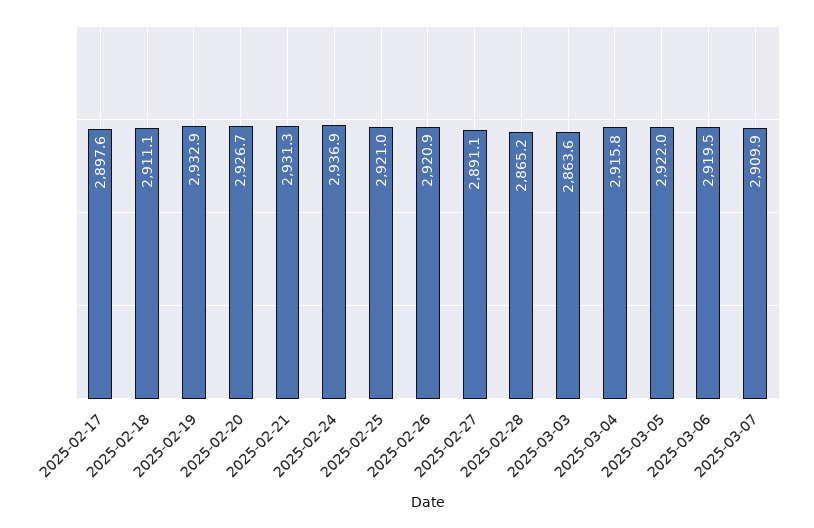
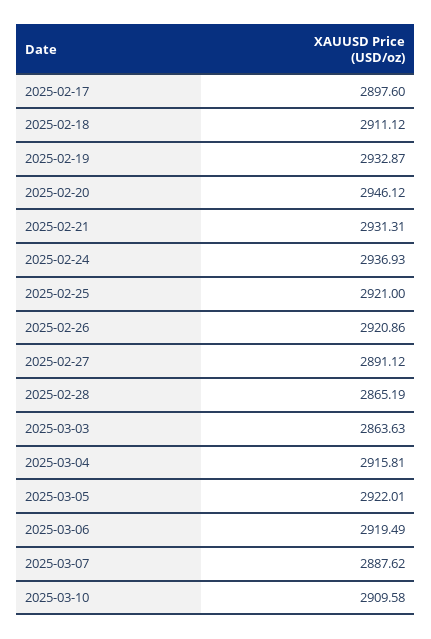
2025-02-20: 2926.7 -> 2946.12
2025-03-07: 2909.9 -> 2887.62
2025-03-10: none -> 2909.58

